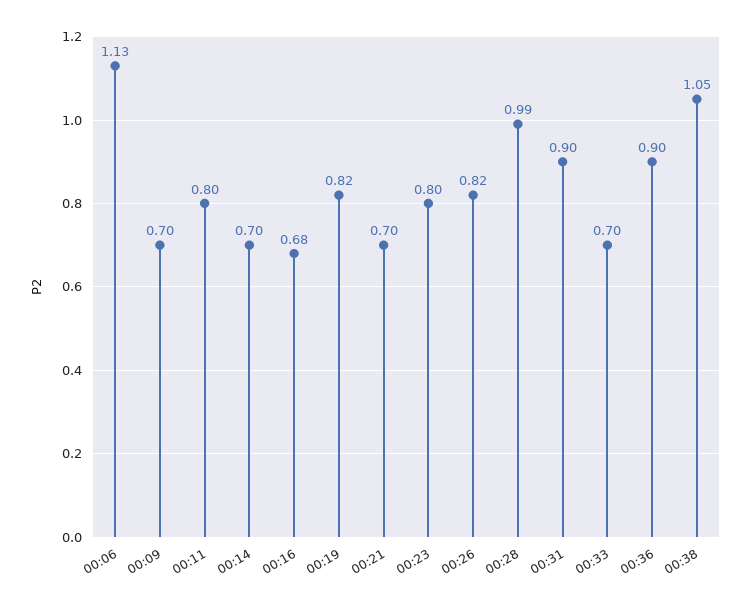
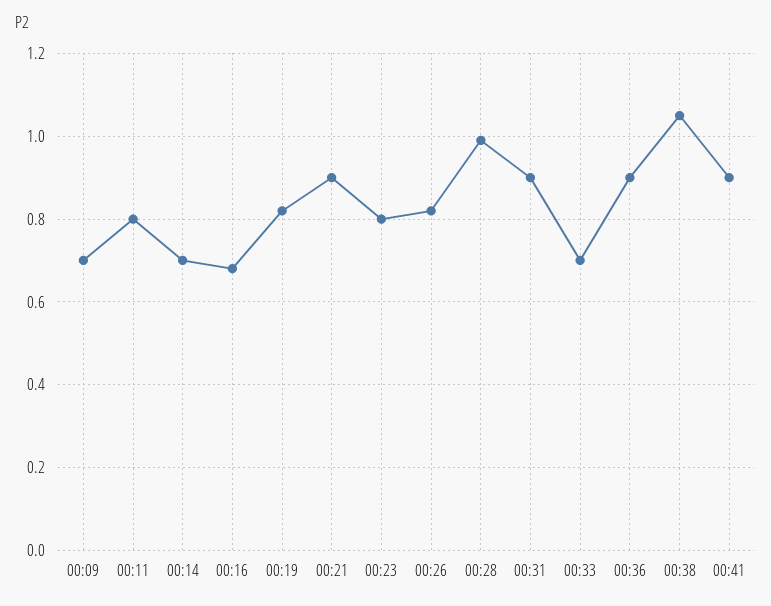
00:06: 1.13 -> none
00:21: 0.7 -> 0.9
00:41: none -> 0.9

